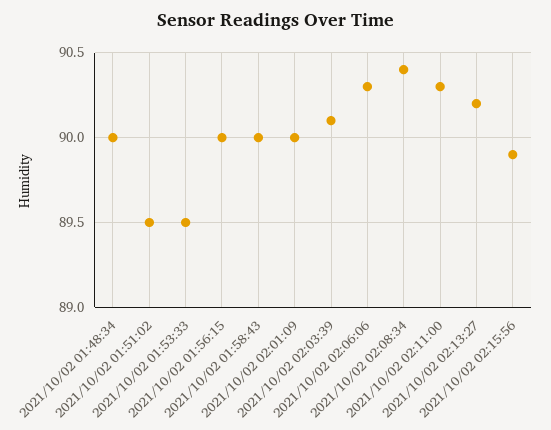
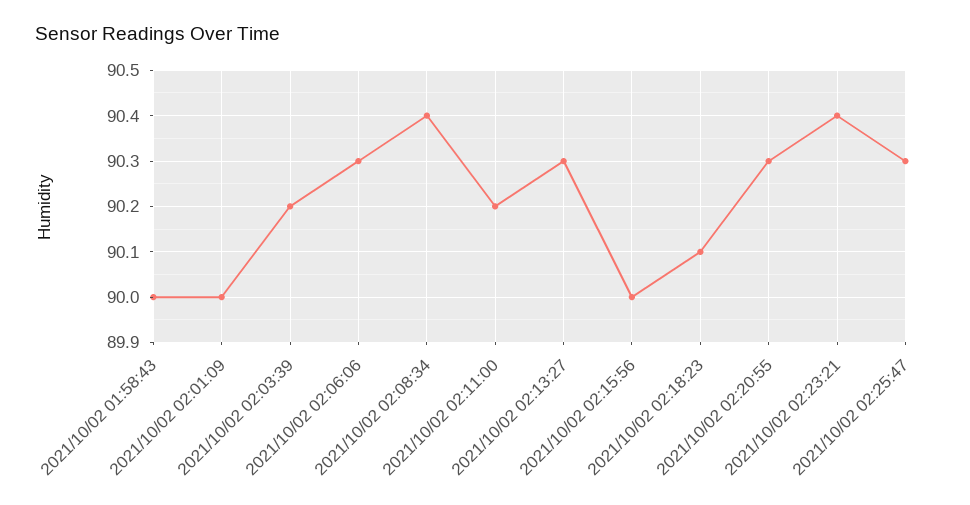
2021/10/02 01:48:34: 90 -> none
2021/10/02 01:51:02: 89.5 -> none
2021/10/02 01:53:33: 89.5 -> none
2021/10/02 01:56:15: 90 -> none
2021/10/02 02:03:39: 90.1 -> 90.2
2021/10/02 02:11:00: 90.3 -> 90.2
2021/10/02 02:13:27: 90.2 -> 90.3
2021/10/02 02:15:56: 89.9 -> 90
2021/10/02 02:18:23: none -> 90.1
2021/10/02 02:20:55: none -> 90.3
2021/10/02 02:23:21: none -> 90.4
2021/10/02 02:25:47: none -> 90.3

